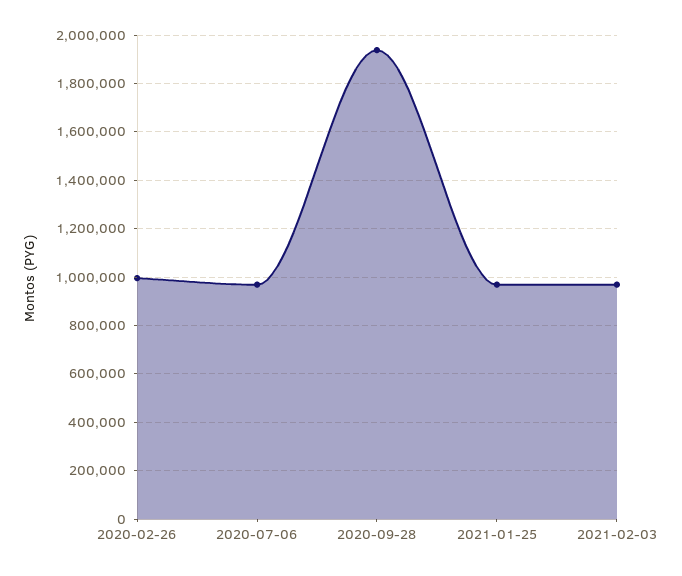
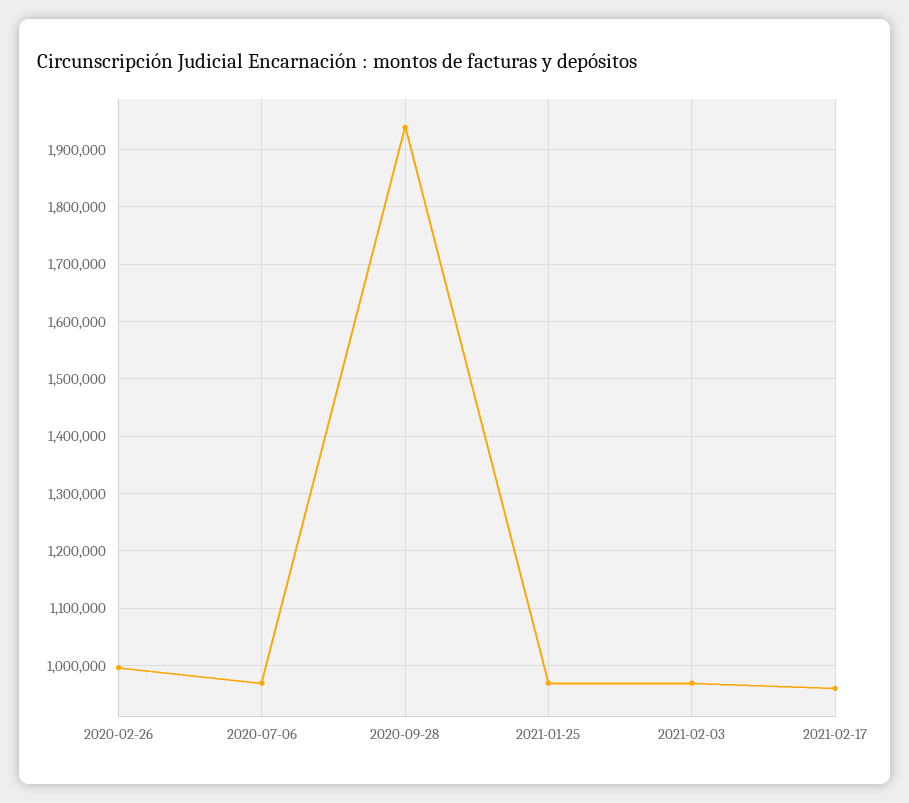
2021-02-17: none -> 960000

